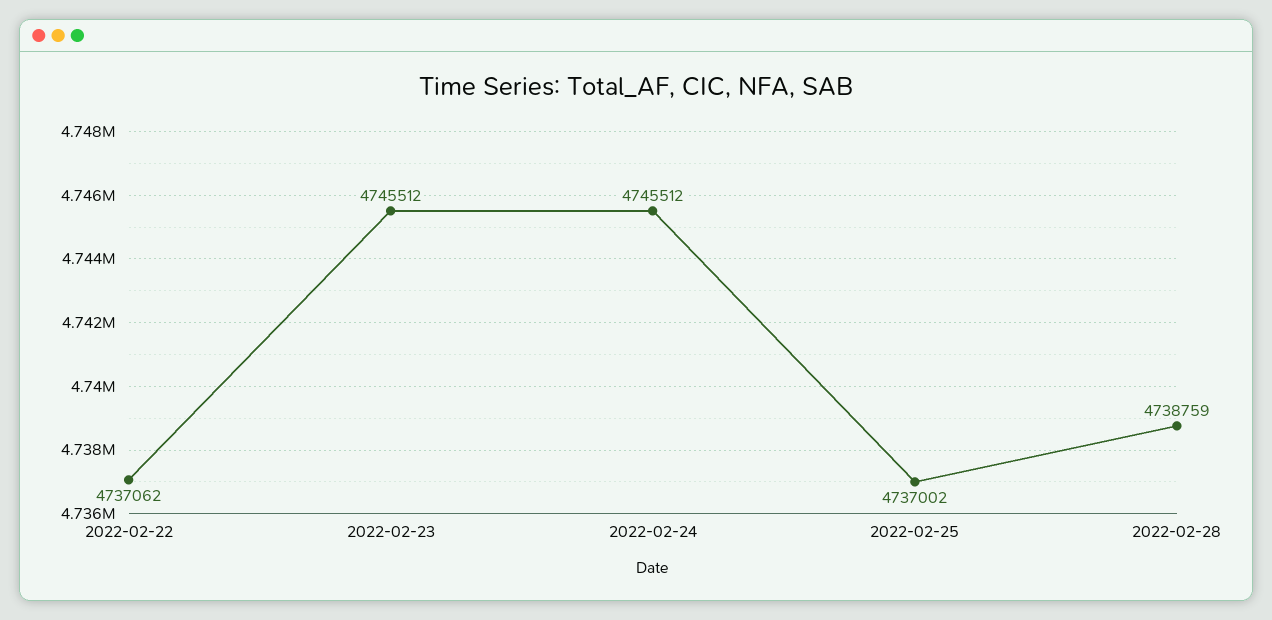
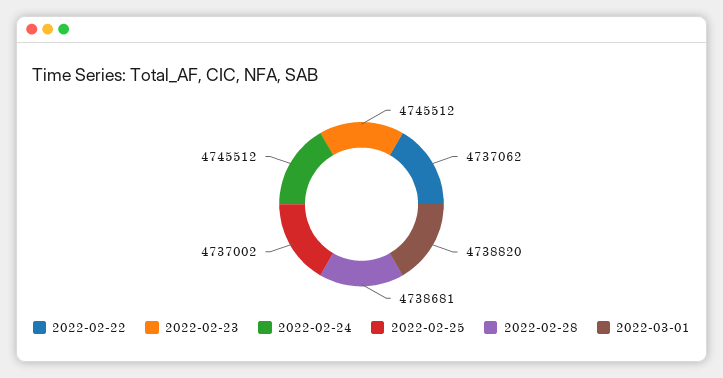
2022-02-28: 4738759 -> 4738681
2022-03-01: none -> 4738820

